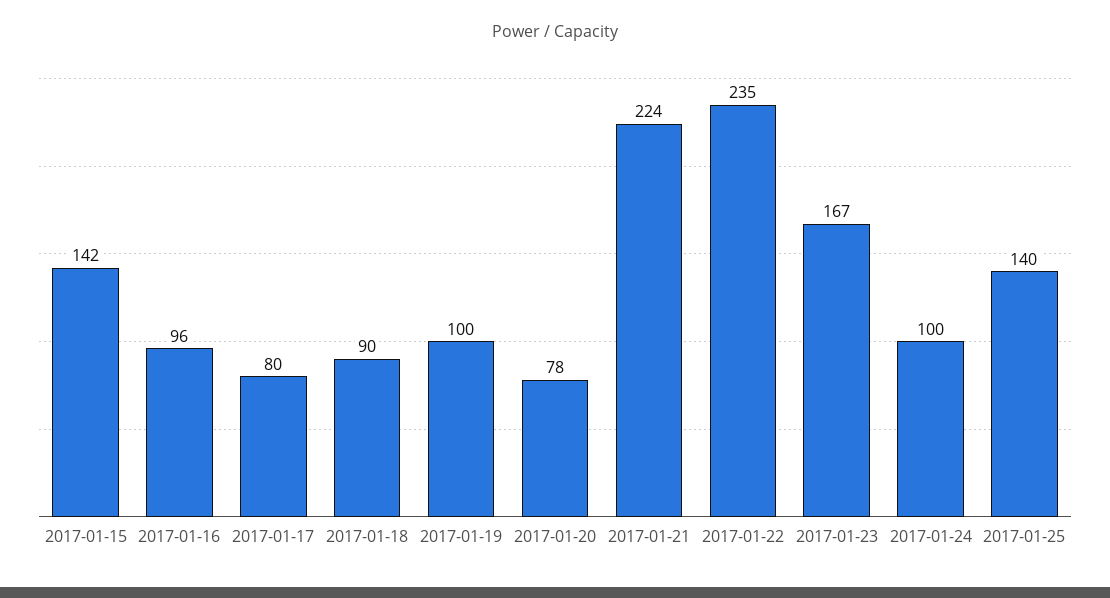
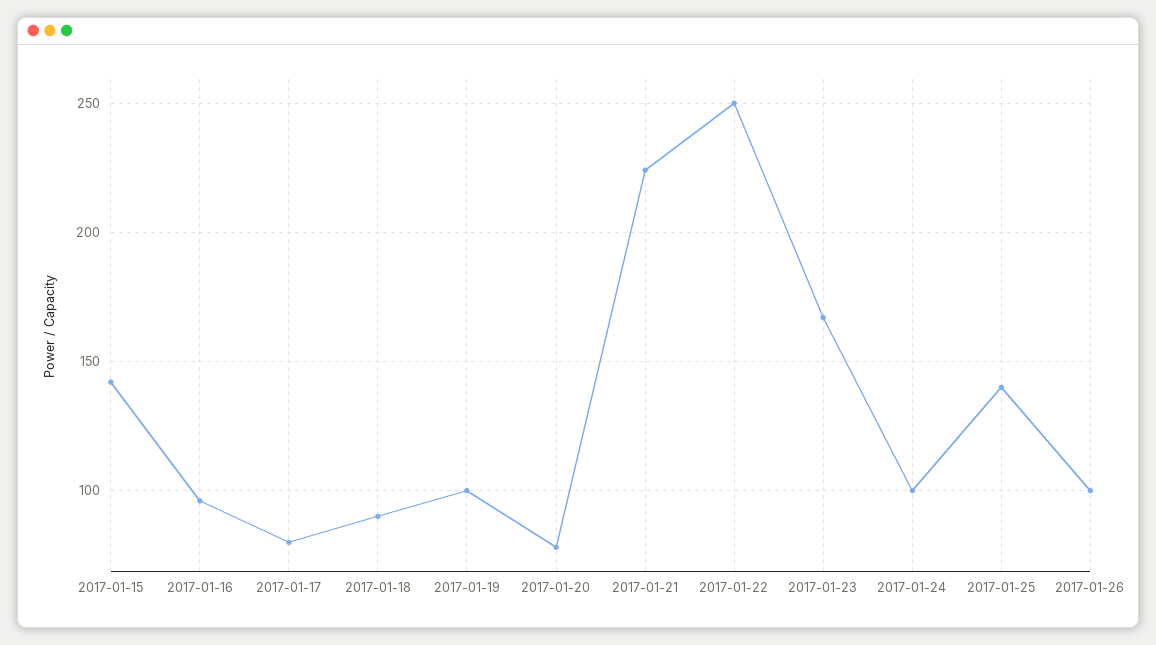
2017-01-22: 235 -> 250
2017-01-26: none -> 100

